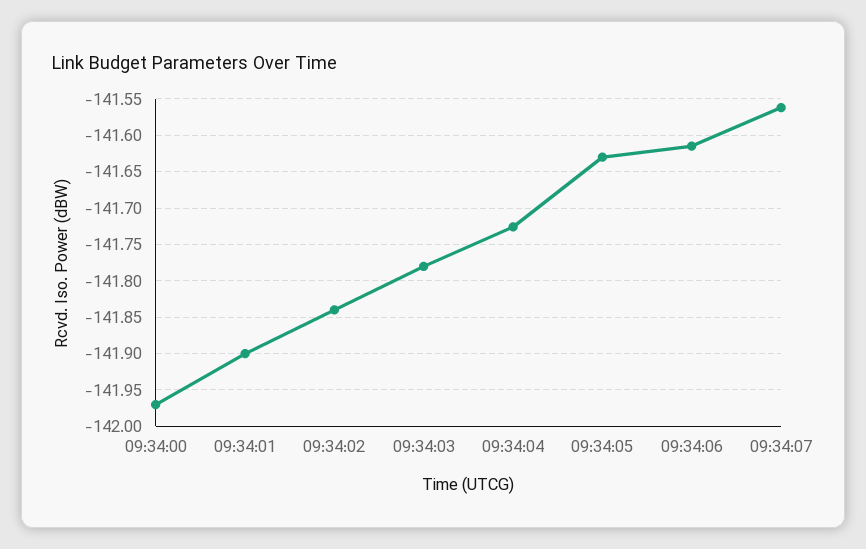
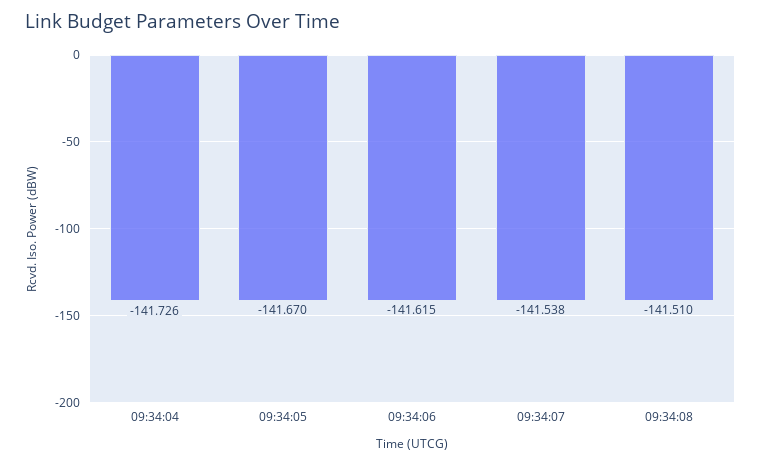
09:34:00: -141.97 -> none
09:34:01: -141.9 -> none
09:34:02: -141.84 -> none
09:34:03: -141.78 -> none
09:34:05: -141.63 -> -141.67
09:34:07: -141.56 -> -141.538
09:34:08: none -> -141.51

